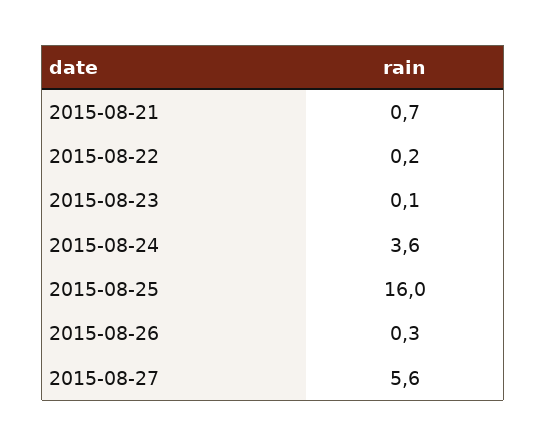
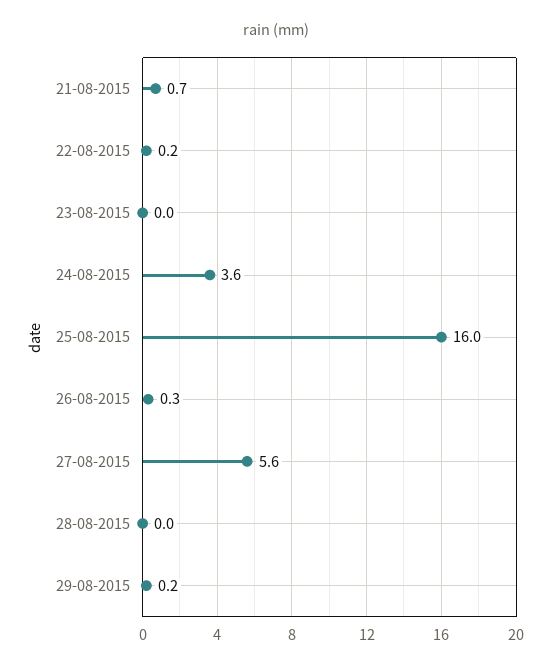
2015-08-23: 0.1 -> 0
28-08-2015: none -> 0
29-08-2015: none -> 0.2

